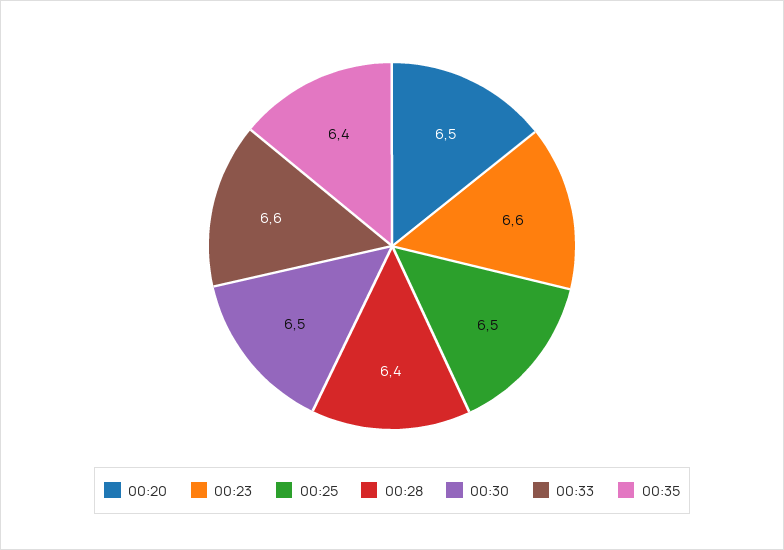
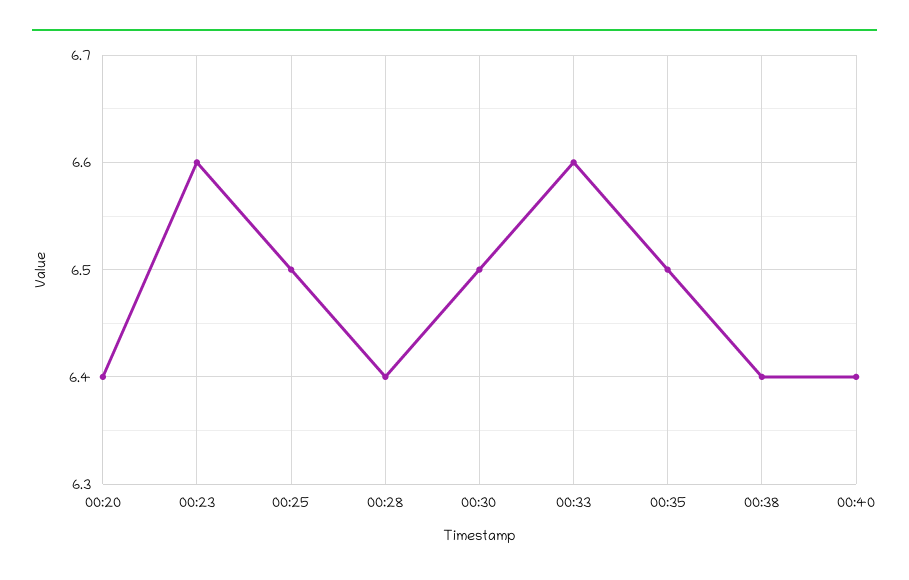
00:20: 6.5 -> 6.4
00:35: 6.4 -> 6.5
00:38: none -> 6.4
00:40: none -> 6.4

